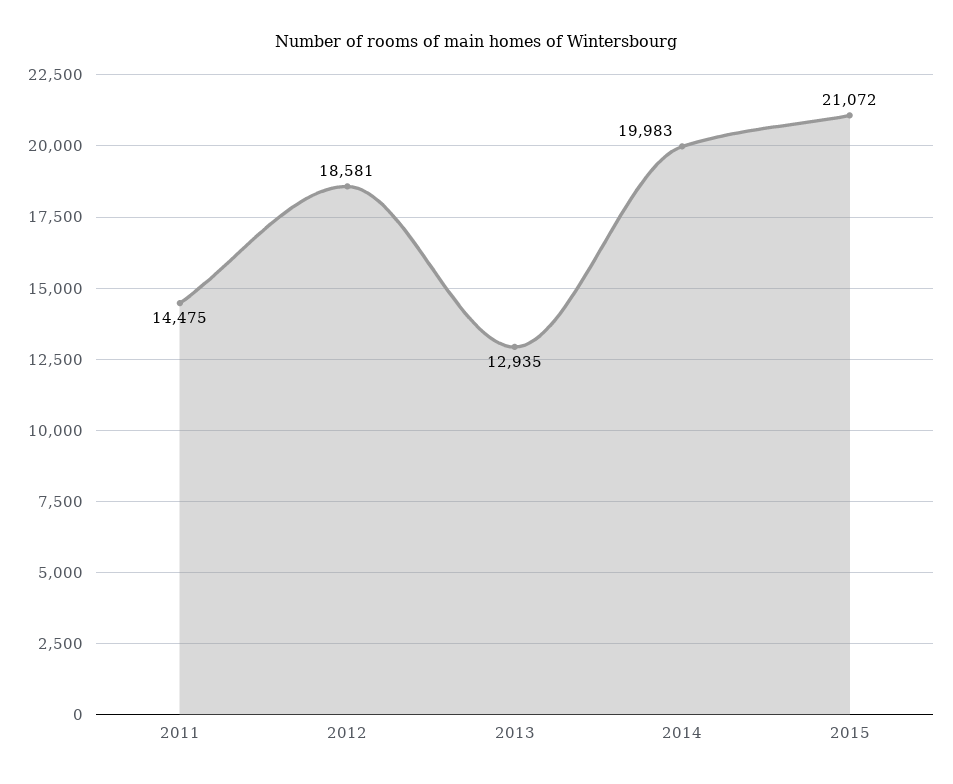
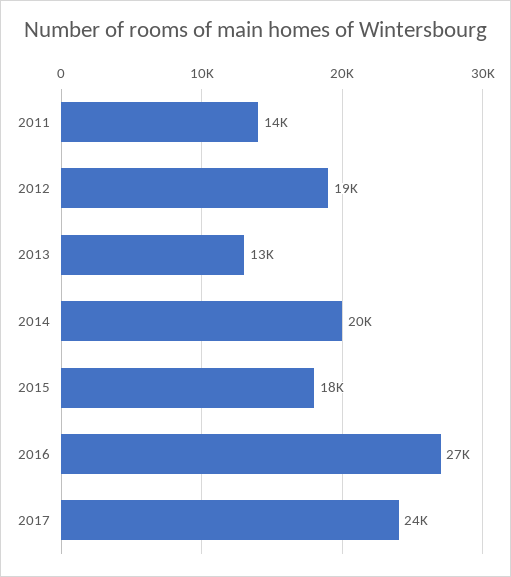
2015: 21072 -> 18000
2016: none -> 27000
2017: none -> 24000

